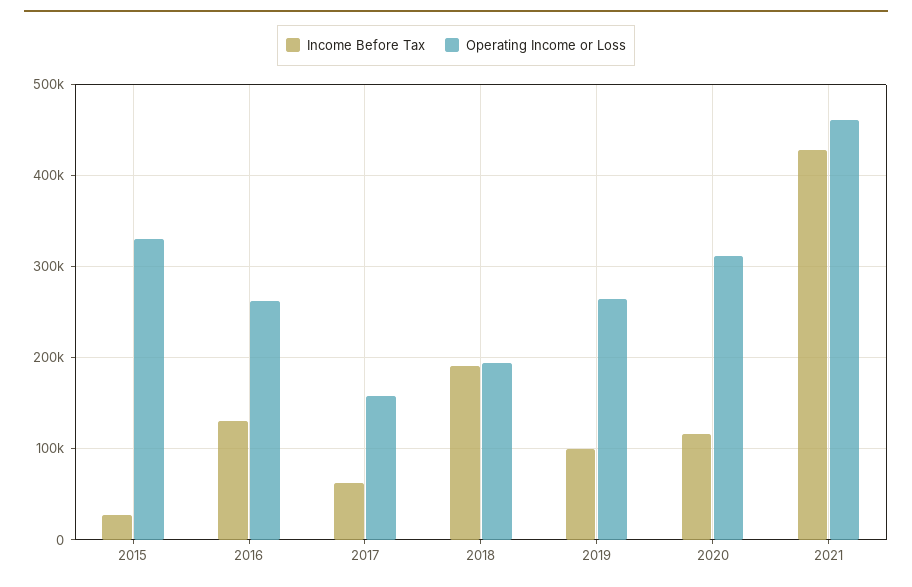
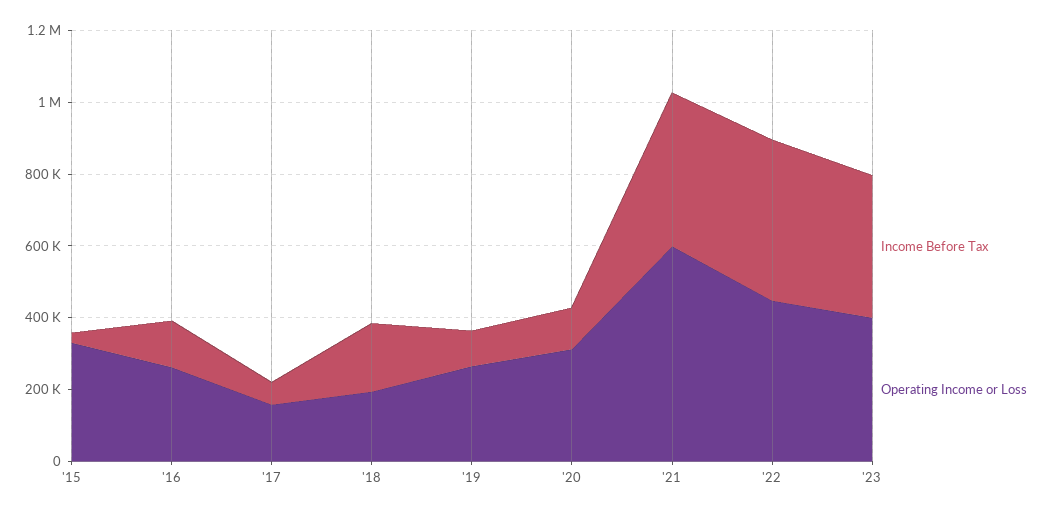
Operating Income or Loss, 2021: 460000 -> 600000
Income Before Tax, '22: none -> 450000
Operating Income or Loss, '22: none -> 450000
Income Before Tax, '23: none -> 400000
Operating Income or Loss, '23: none -> 400000

